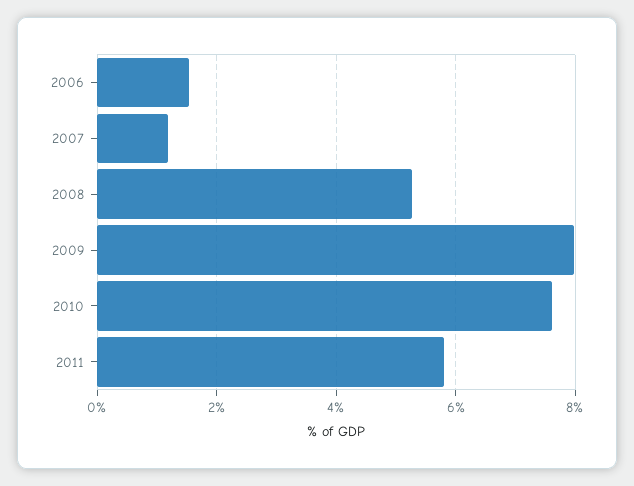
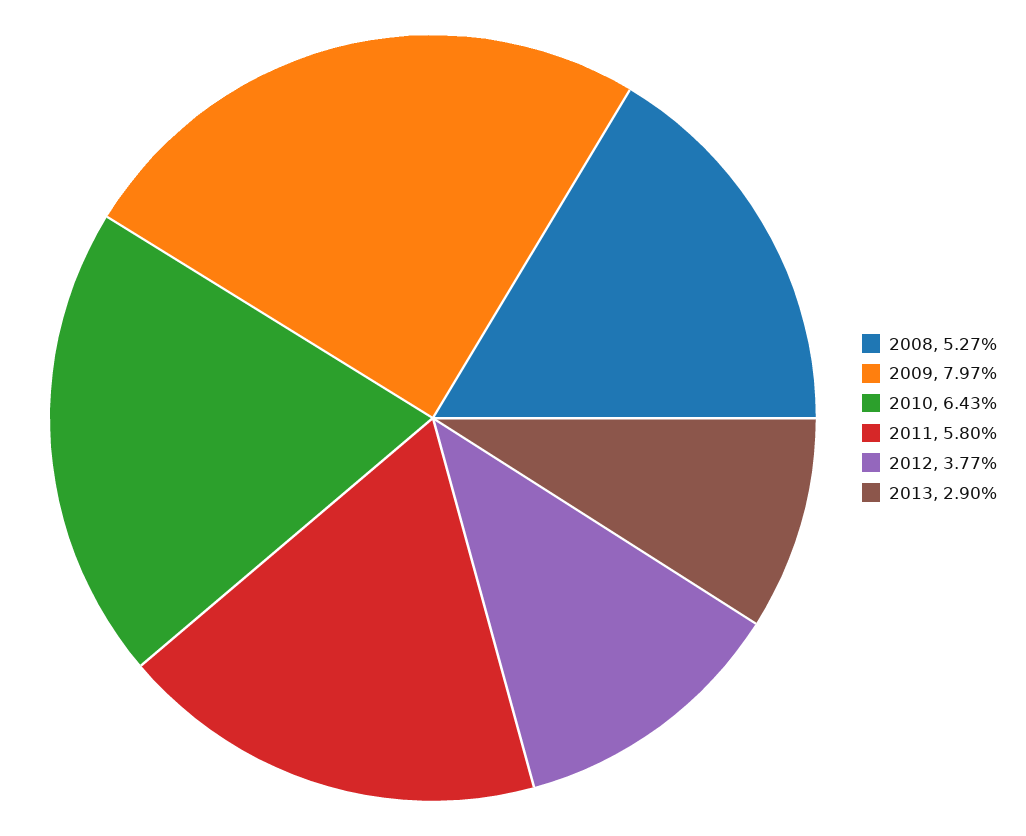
2006: 1.6 -> none
2007: 1.2 -> none
2010: 7.6 -> 6.43
2012: none -> 3.77
2013: none -> 2.9

